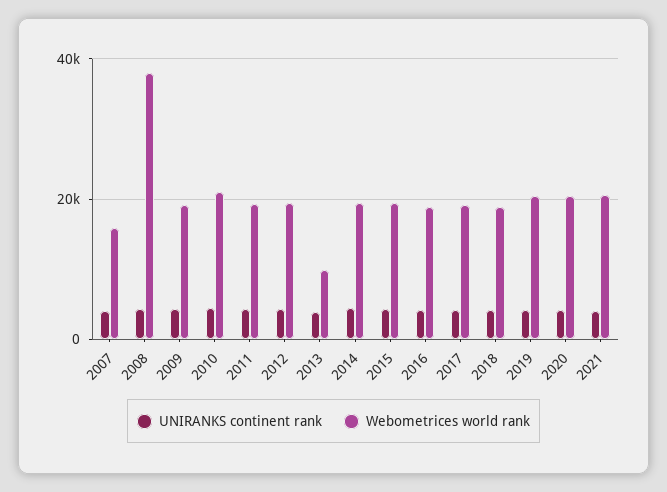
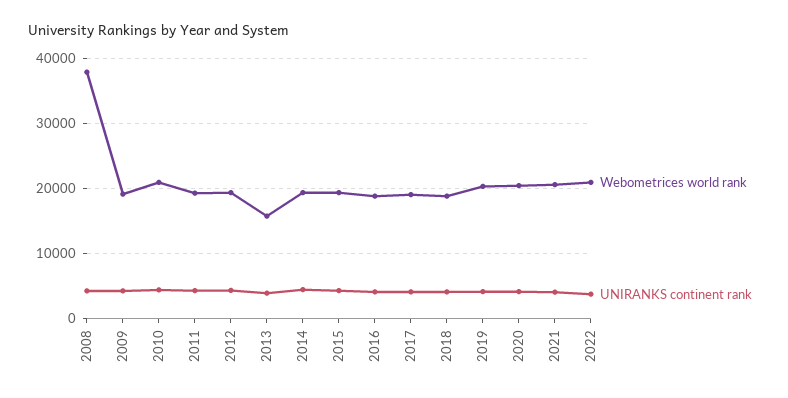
UNIRANKS continent rank, 2007: 4000 -> none
Webometrices world rank, 2007: 16000 -> none
Webometrices world rank, 2013: 10000 -> 16000
Webometrices world rank, 2022: none -> 21000
UNIRANKS continent rank, 2022: none -> 4000

